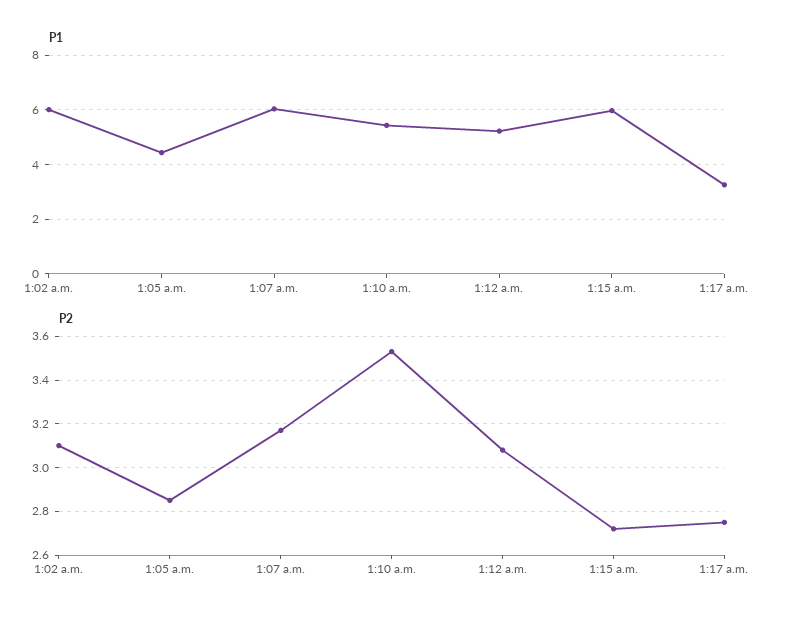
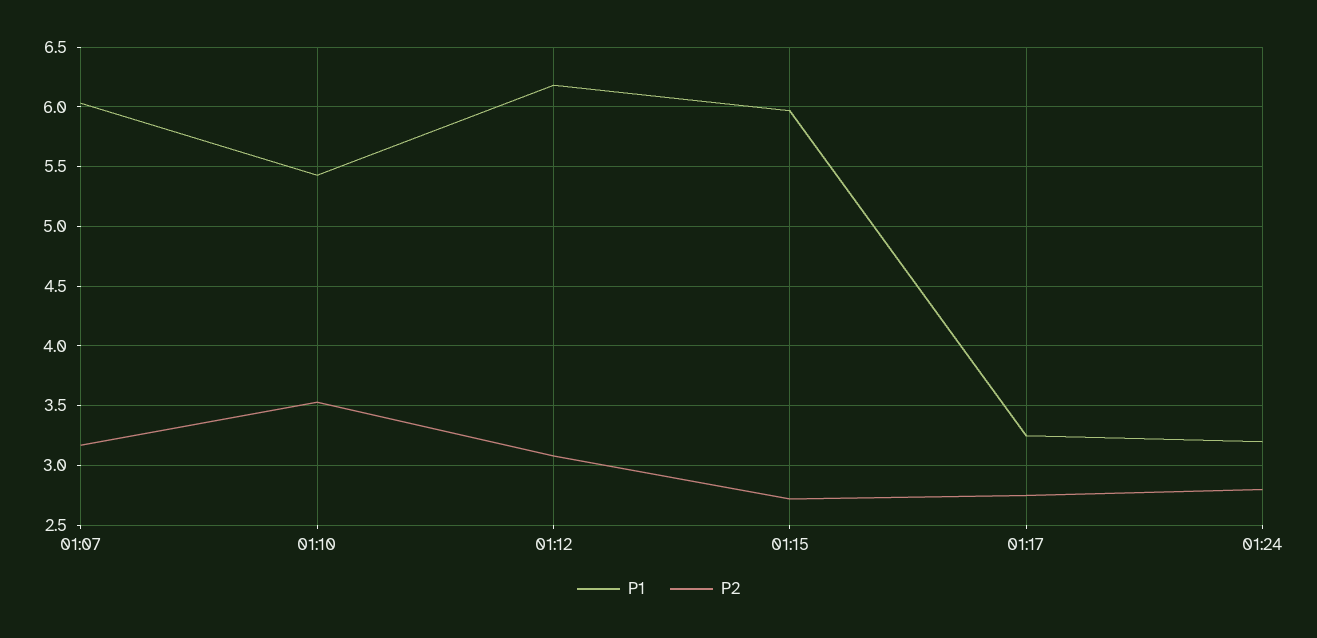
P1, 1:02 a.m.: 6 -> none
P1, 1:05 a.m.: 4.5 -> none
P1, 1:12 a.m.: 5.25 -> 6.2
P2, 1:02 a.m.: 3.1 -> none
P2, 1:05 a.m.: 2.85 -> none
P1, 01:24: none -> 3.2
P2, 01:24: none -> 2.8

